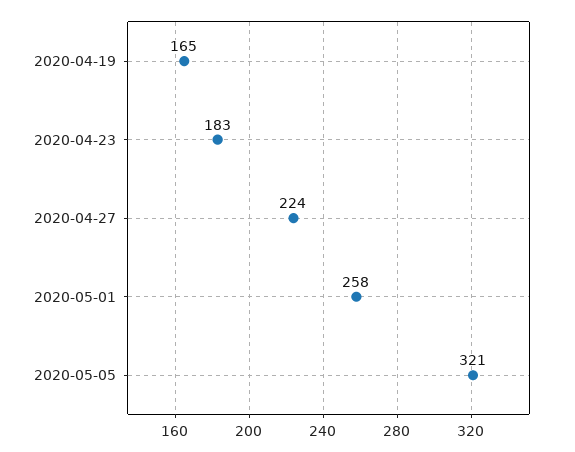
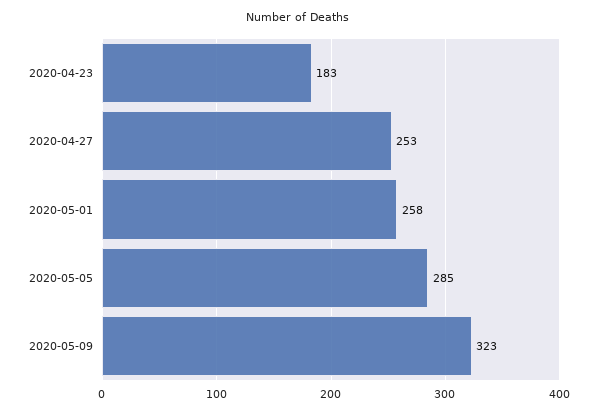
2020-04-19: 165 -> none
2020-04-27: 224 -> 253
2020-05-05: 321 -> 285
2020-05-09: none -> 323

